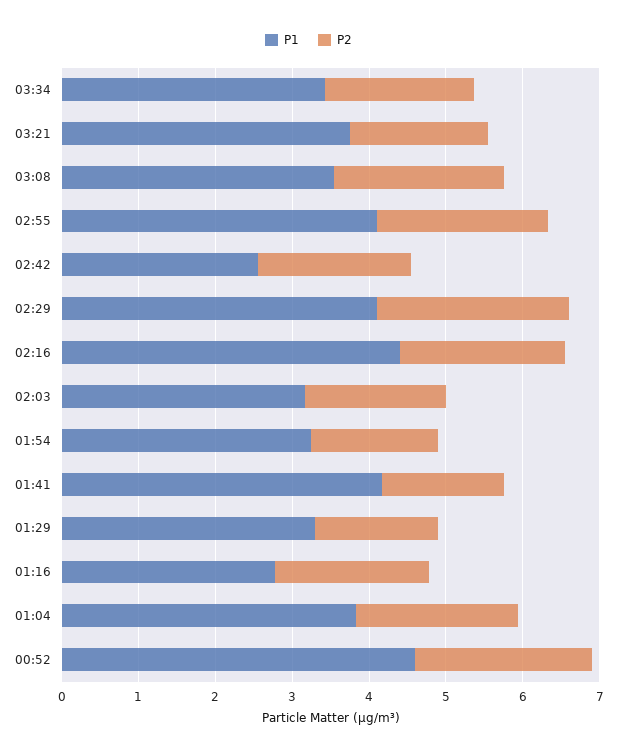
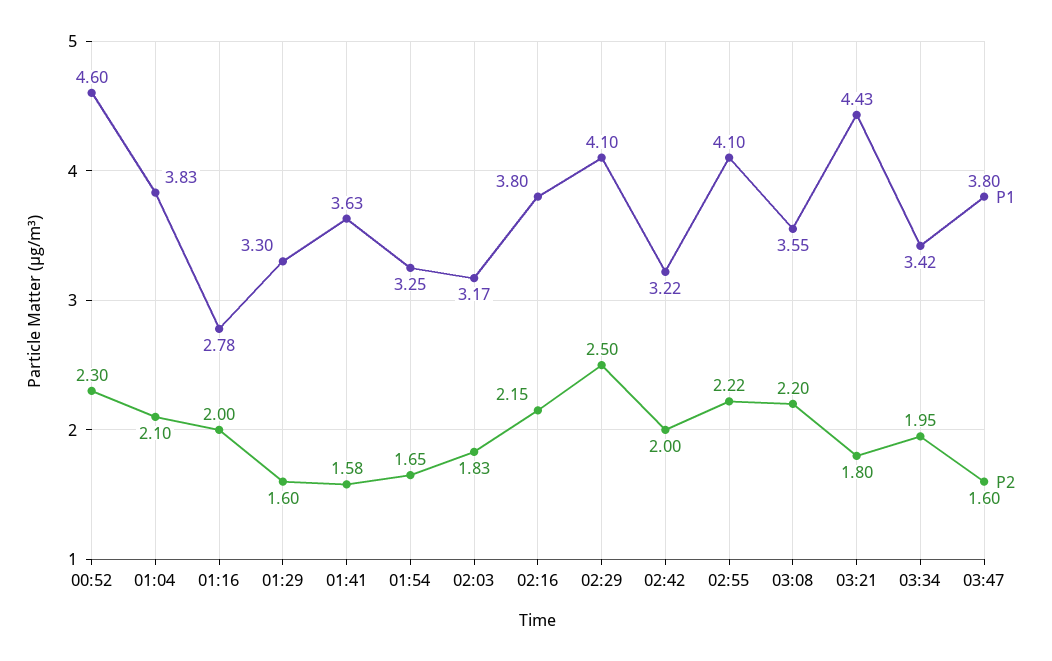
P1, 03:21: 3.8 -> 4.43
P1, 02:42: 2.6 -> 3.22
P1, 02:16: 4.4 -> 3.8
P1, 01:41: 4.2 -> 3.63
P1, 03:47: none -> 3.8
P2, 03:47: none -> 1.6

